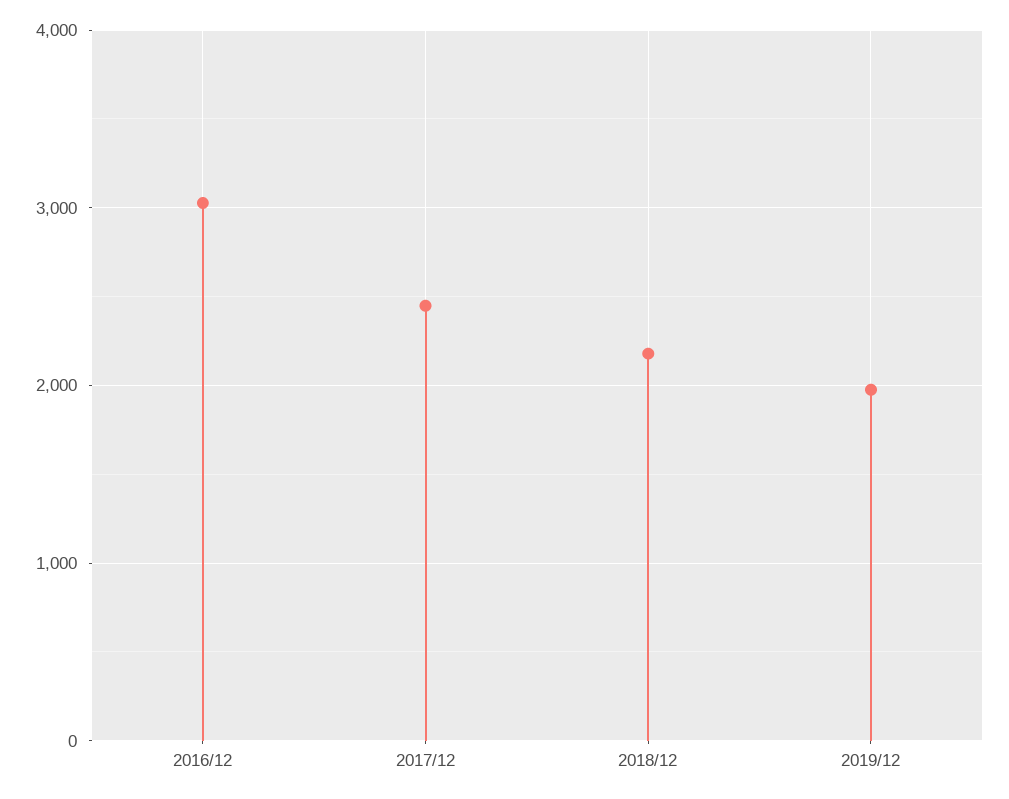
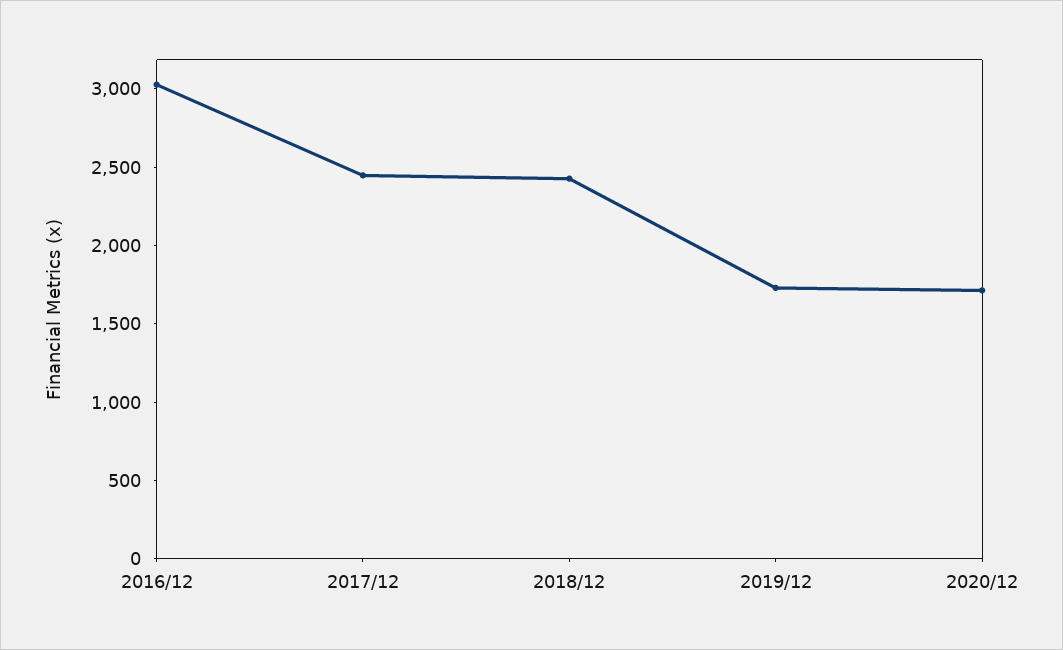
2018/12: 2200 -> 2400
2019/12: 2000 -> 1700
2020/12: none -> 1700

